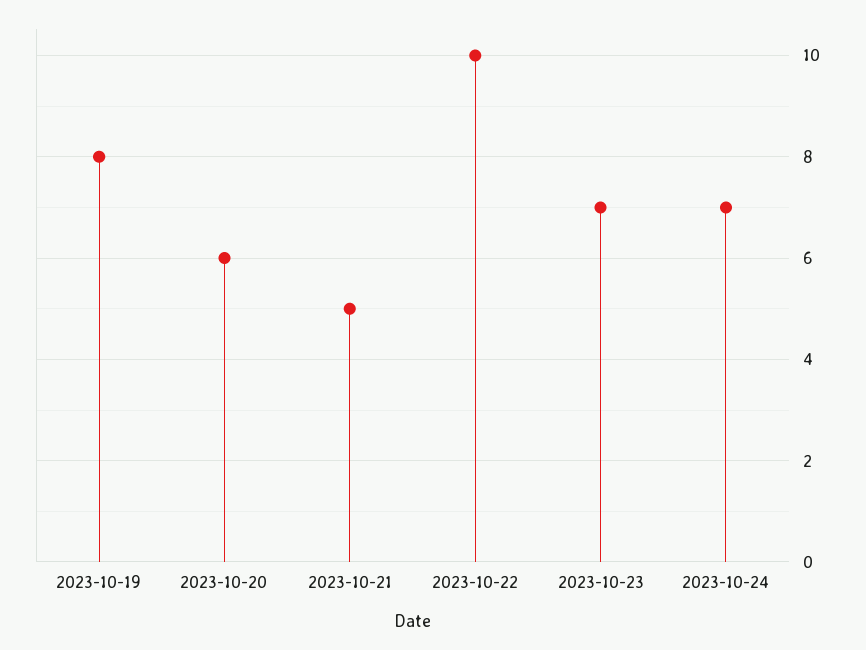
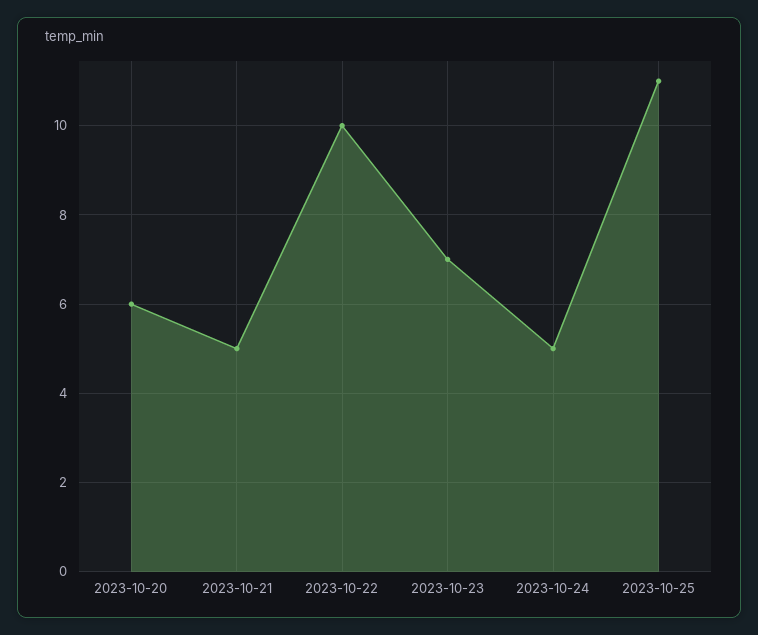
2023-10-19: 8 -> none
2023-10-24: 7 -> 5
2023-10-25: none -> 11

